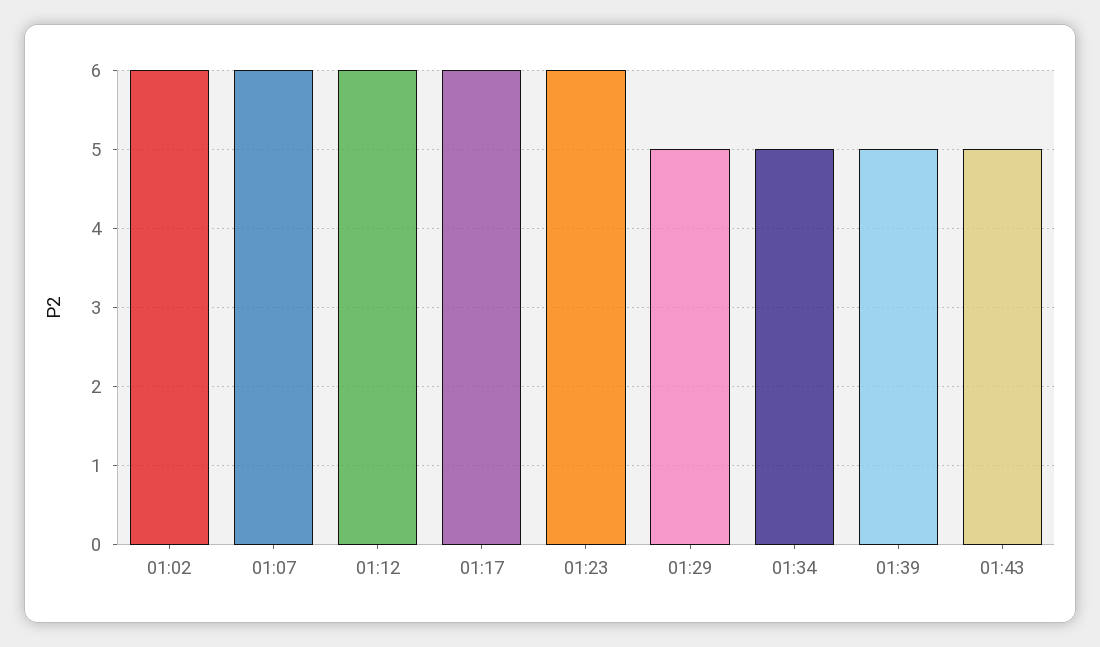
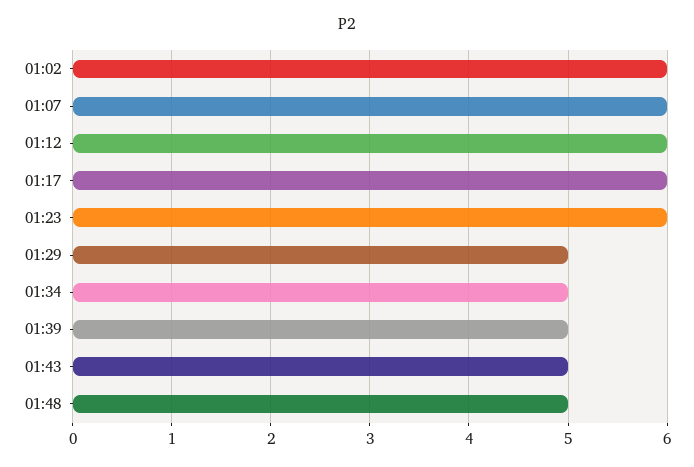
01:48: none -> 5

